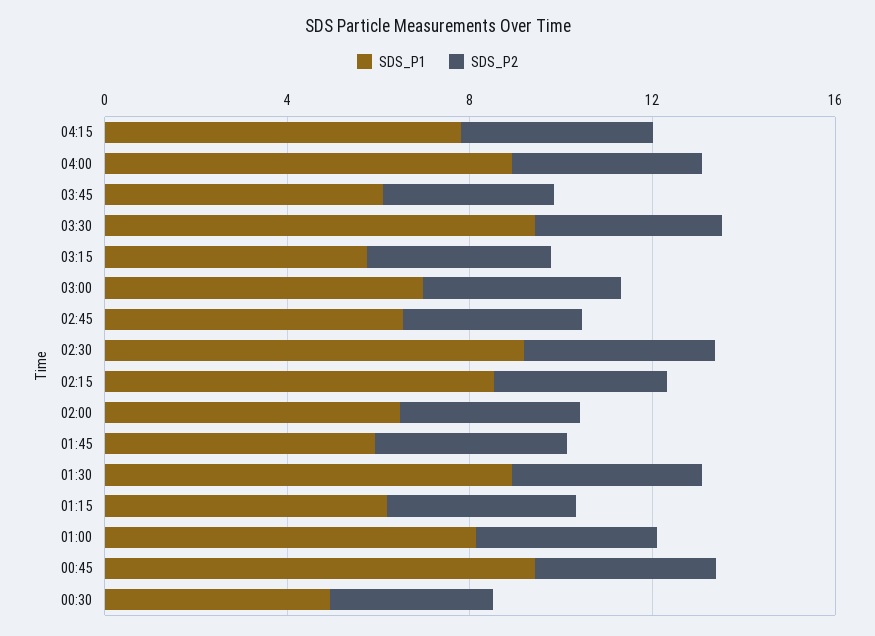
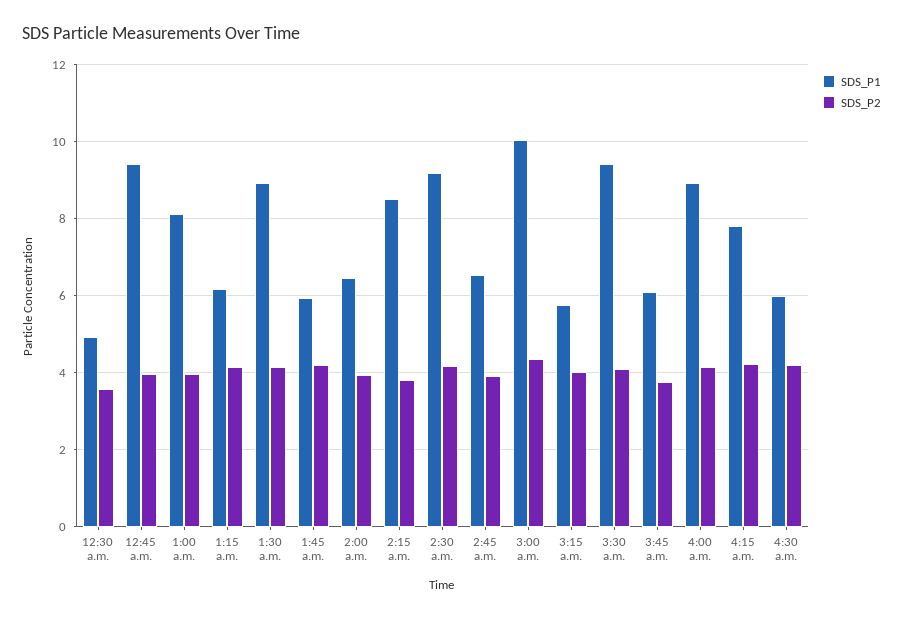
SDS_P1, 03:00: 7 -> 10
SDS_P1, 4:30 a.m.: none -> 6
SDS_P2, 4:30 a.m.: none -> 4.2

